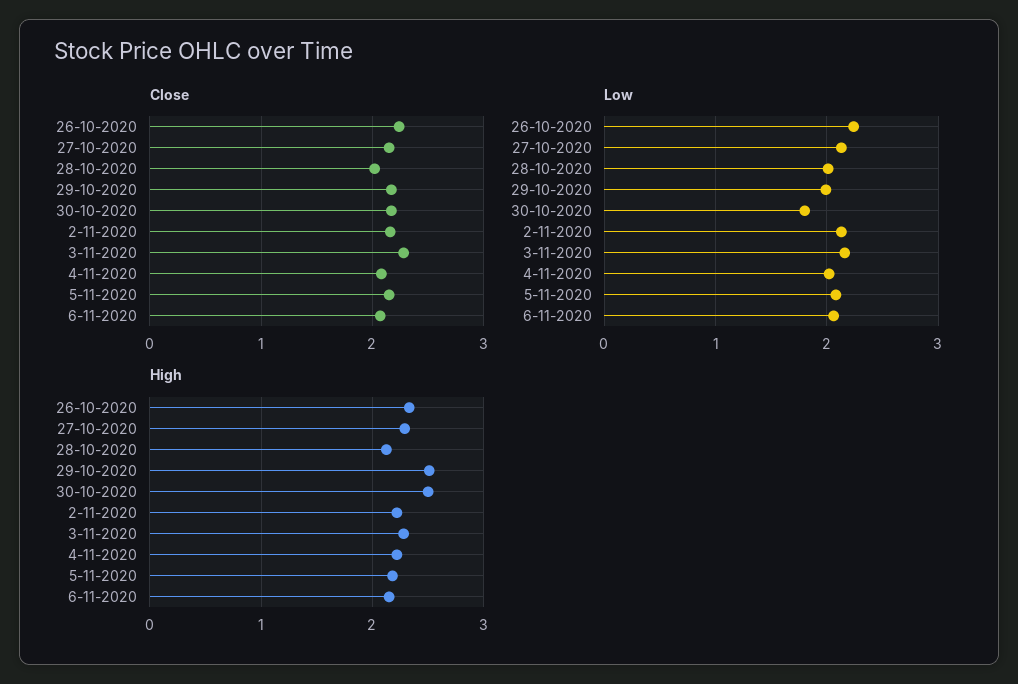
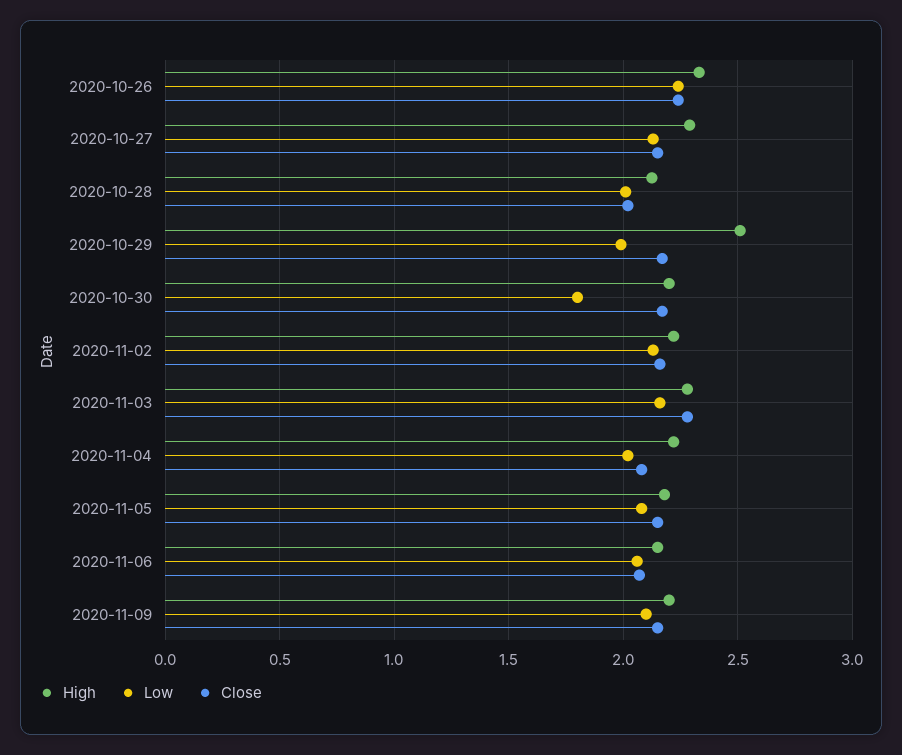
High, 30-10-2020: 2.5 -> 2.2
High, 2020-11-09: none -> 2.2
Low, 2020-11-09: none -> 2.1
Close, 2020-11-09: none -> 2.15

